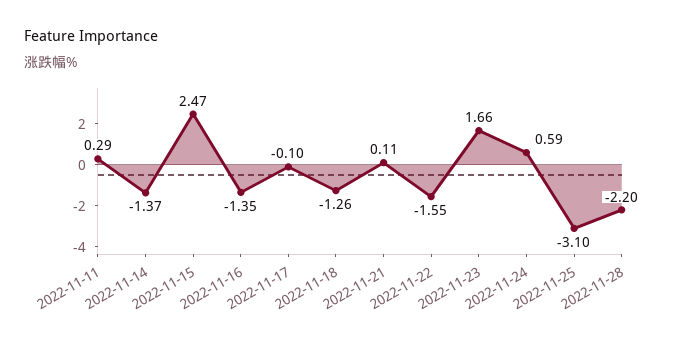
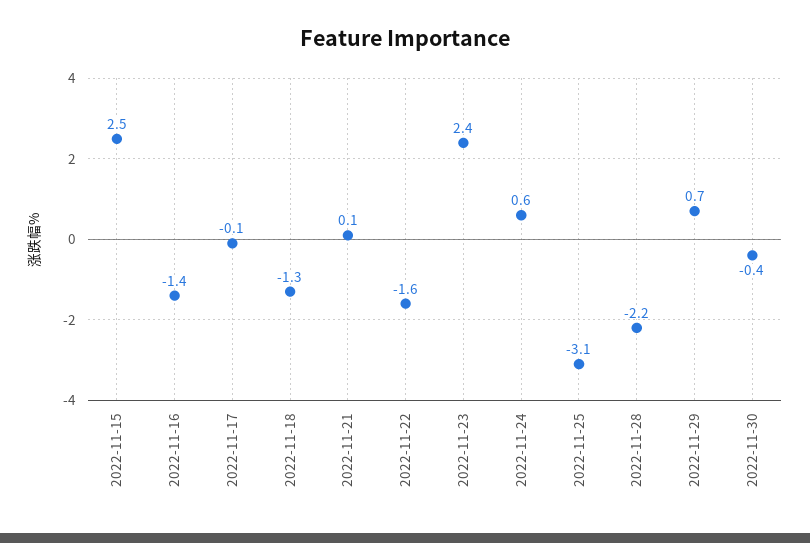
2022-11-11: 0.29 -> none
2022-11-14: -1.37 -> none
2022-11-23: 1.66 -> 2.4
2022-11-29: none -> 0.7
2022-11-30: none -> -0.4

